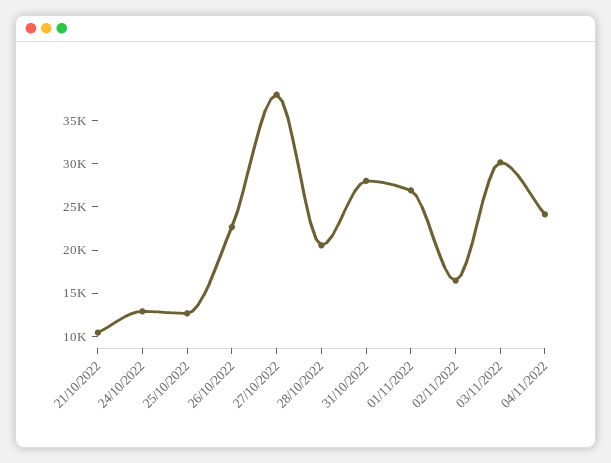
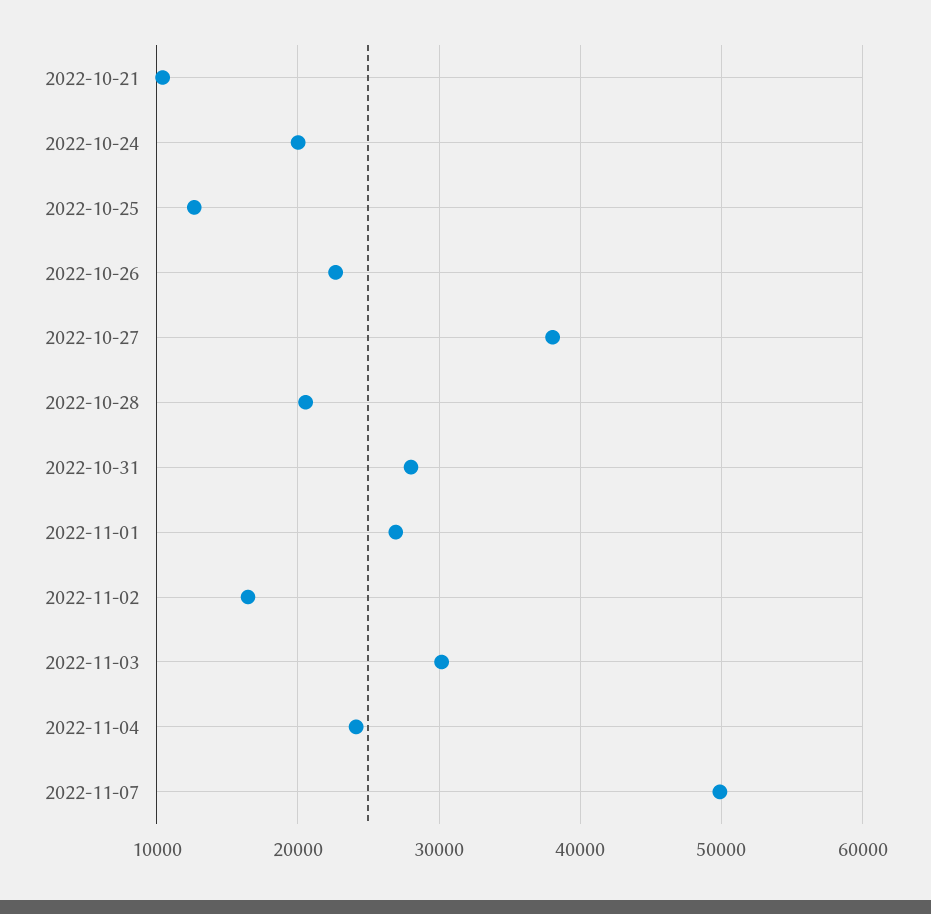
24/10/2022: 13000 -> 20000
2022-11-07: none -> 50000

